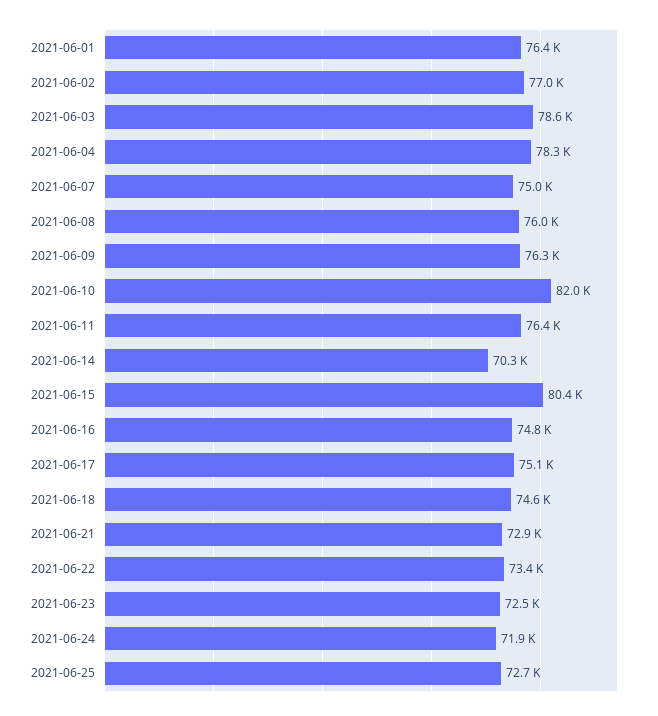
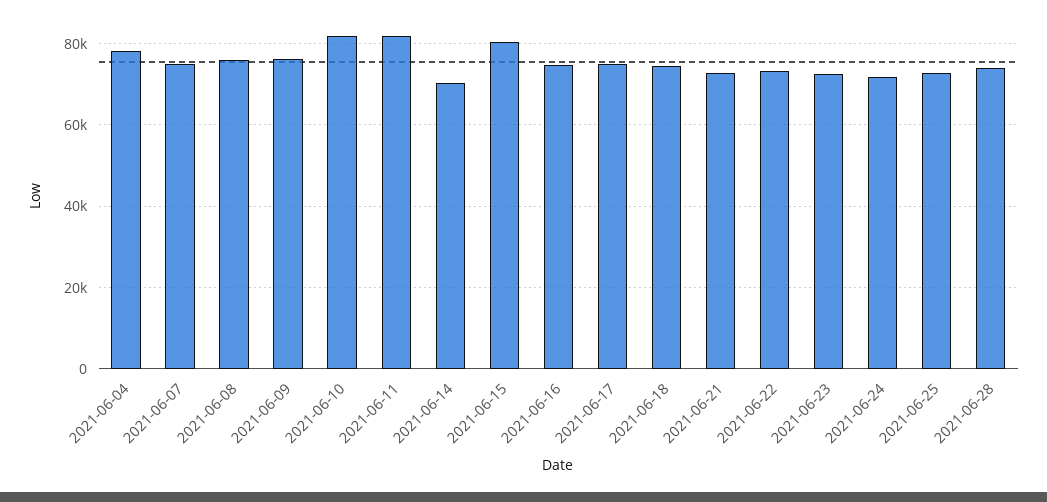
2021-06-01: 76400 -> none
2021-06-02: 77000 -> none
2021-06-03: 78600 -> none
2021-06-11: 76400 -> 82000
2021-06-28: none -> 74000

